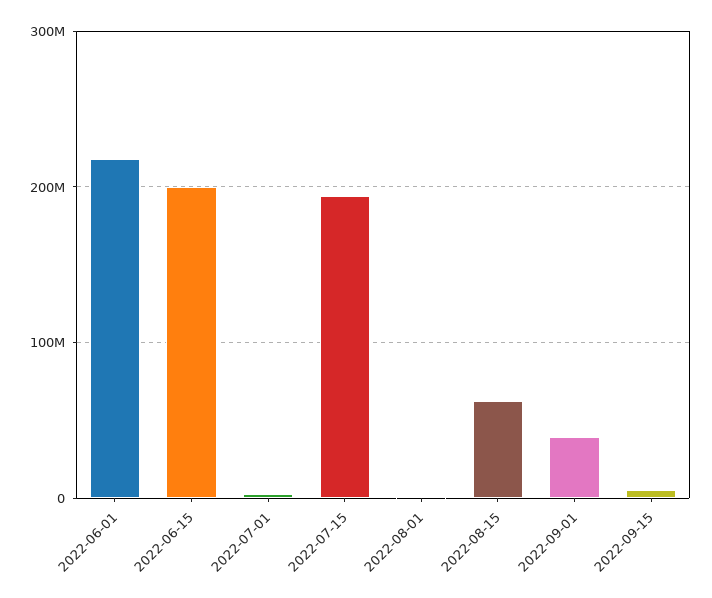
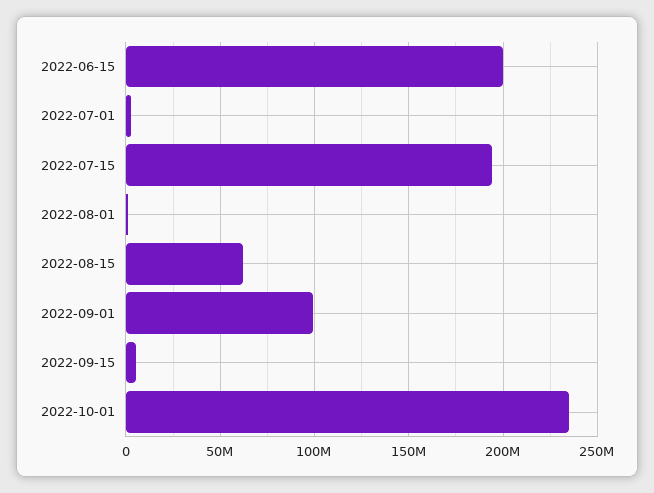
2022-06-01: 220000000 -> none
2022-09-01: 40000000 -> 100000000
2022-10-01: none -> 235000000

